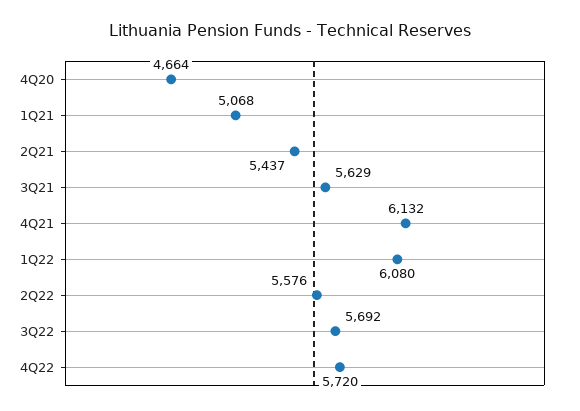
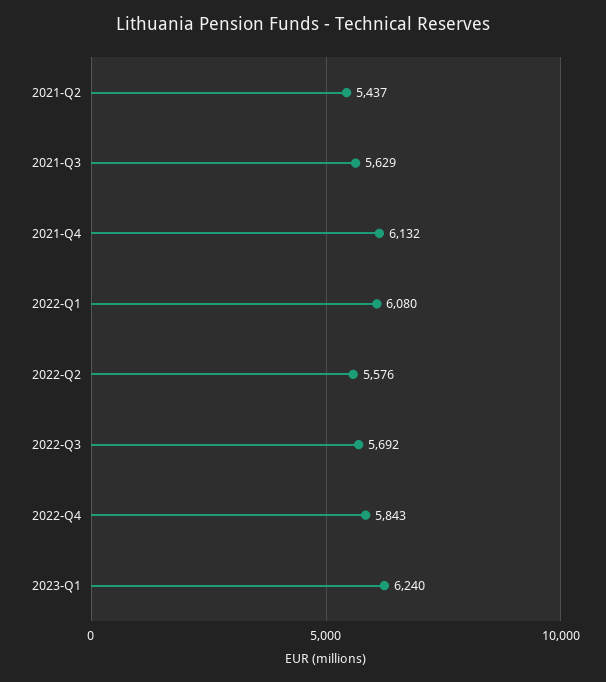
4Q20: 4664 -> none
1Q21: 5068 -> none
4Q22: 5720 -> 5843
2023-Q1: none -> 6240

